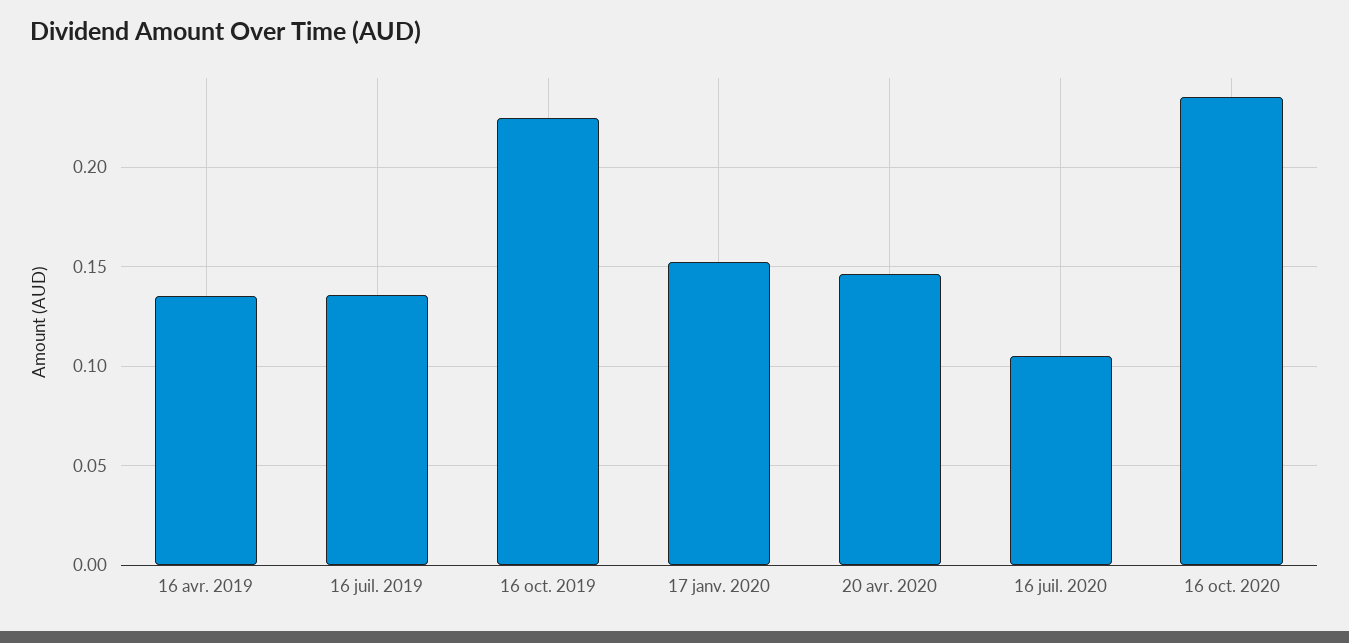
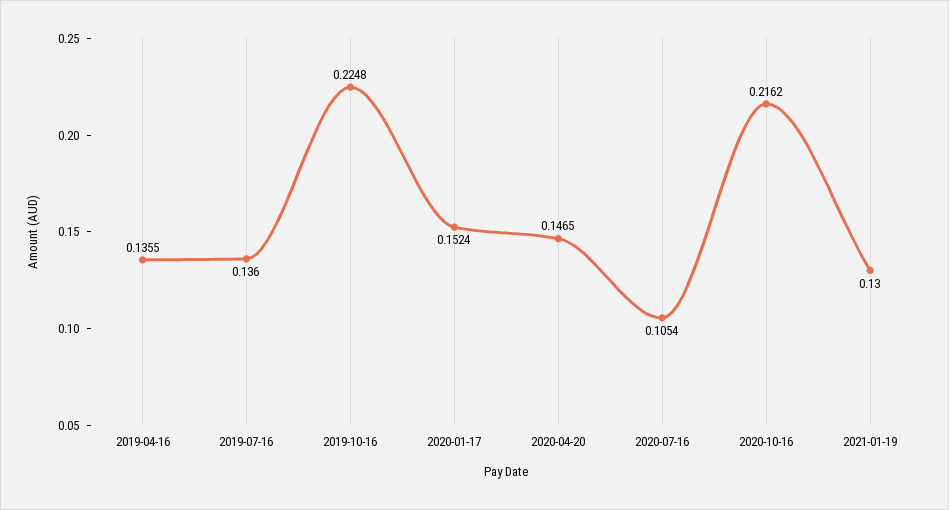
16 oct. 2020: 0.235 -> 0.2162
2021-01-19: none -> 0.13

